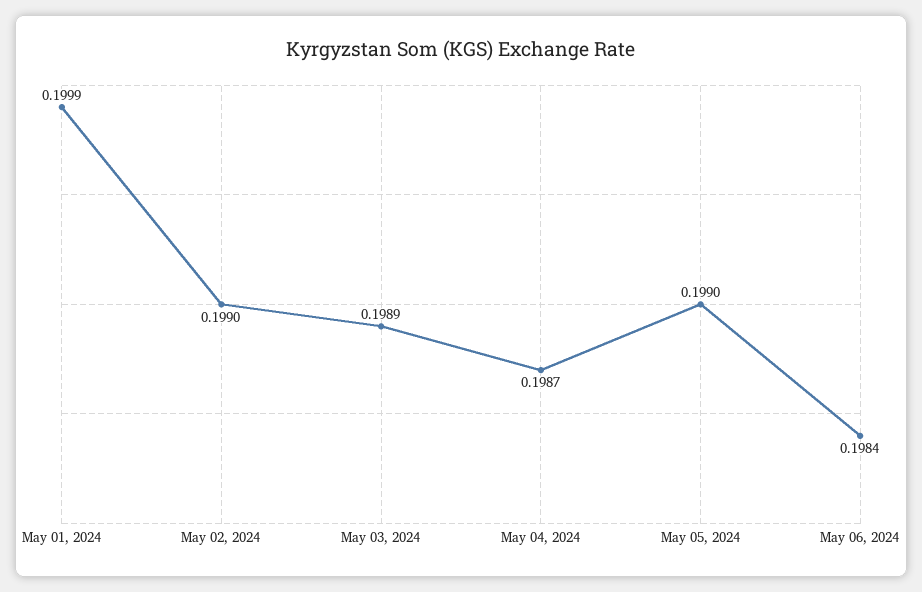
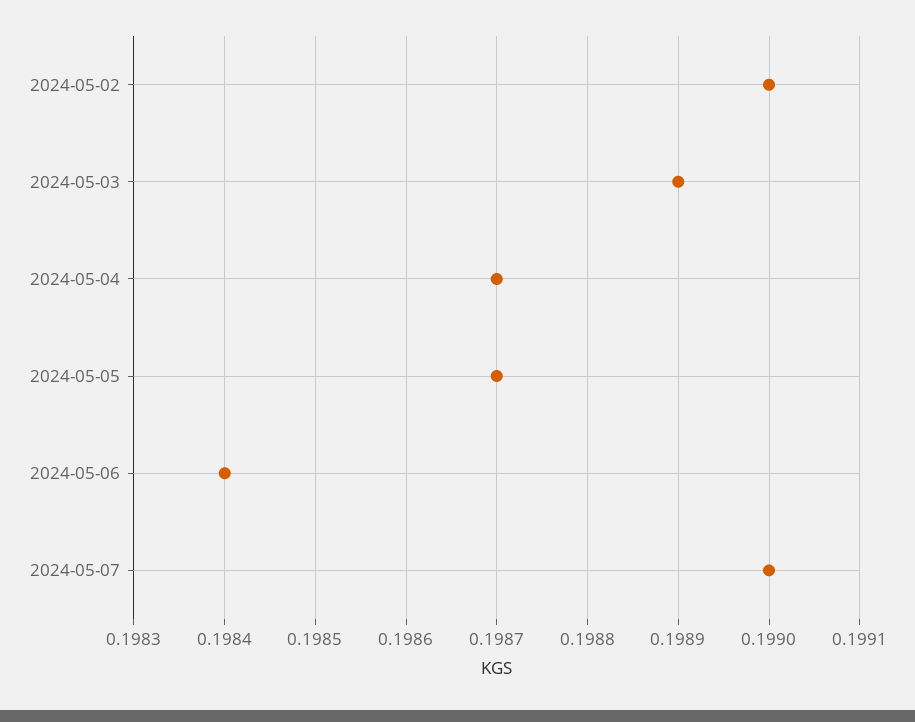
May 01, 2024: 0.1999 -> none
May 05, 2024: 0.199 -> 0.1987
2024-05-07: none -> 0.199

